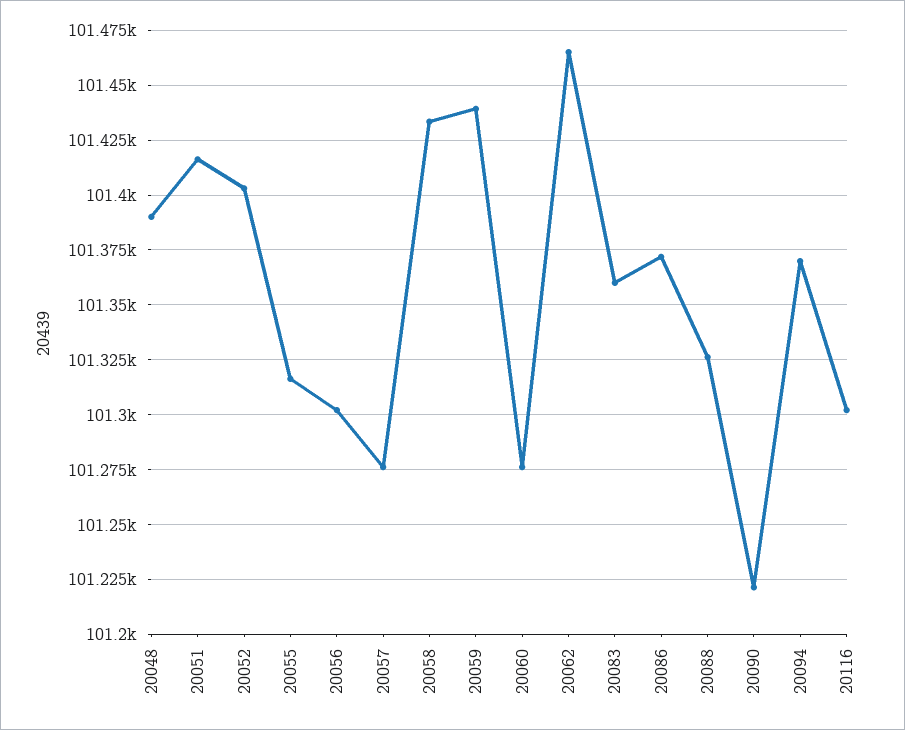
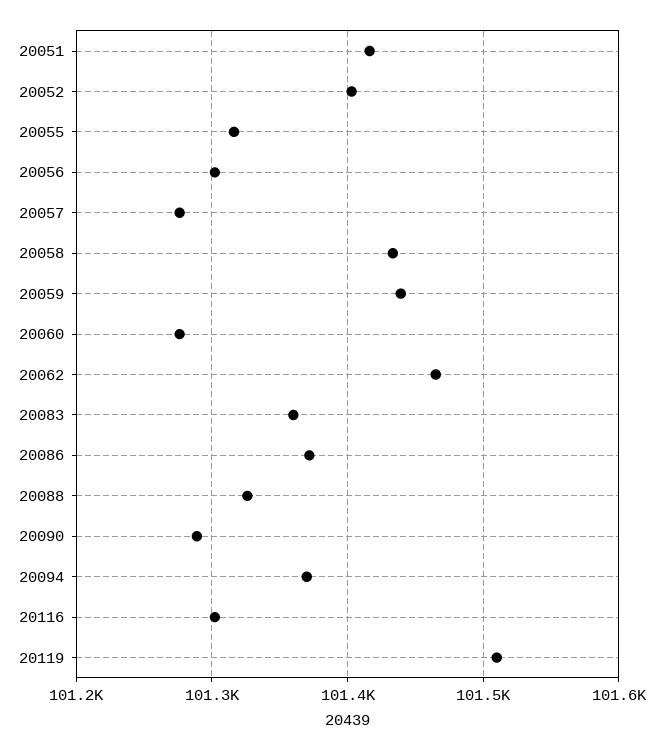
20048: 101390 -> none
20090: 101220 -> 101290
20119: none -> 101510

